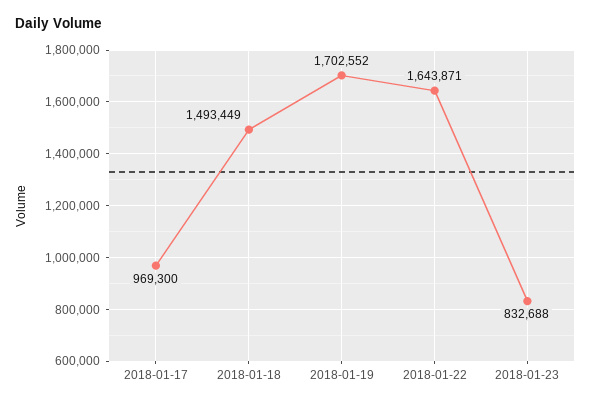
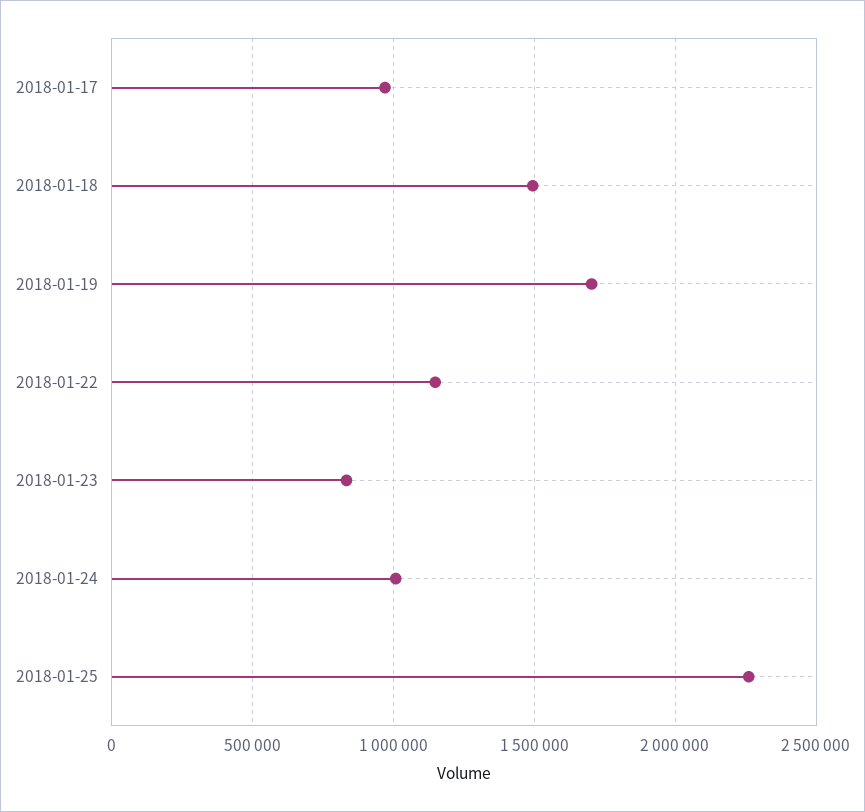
2018-01-22: 1643871 -> 1150000
2018-01-24: none -> 1000000
2018-01-25: none -> 2250000

